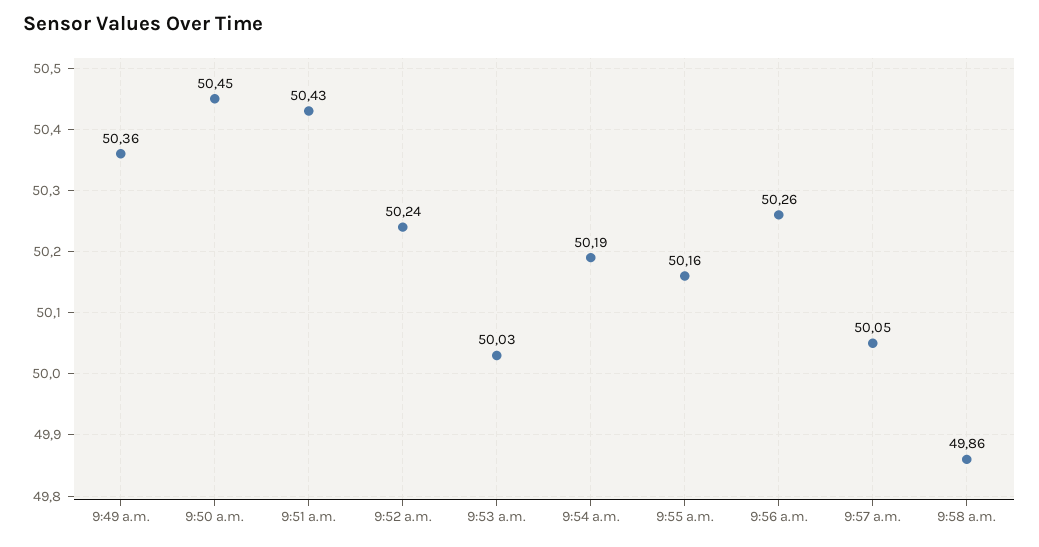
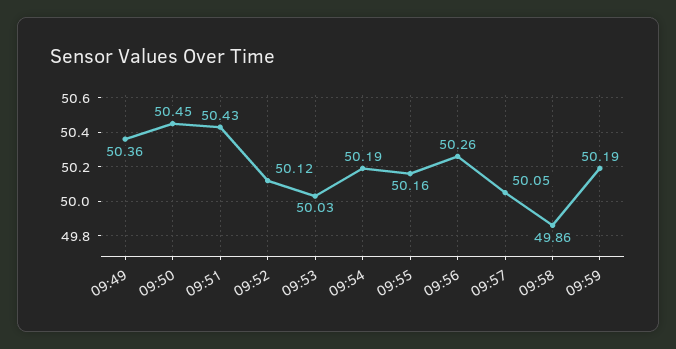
9:52 a.m.: 50.24 -> 50.12
09:59: none -> 50.19

